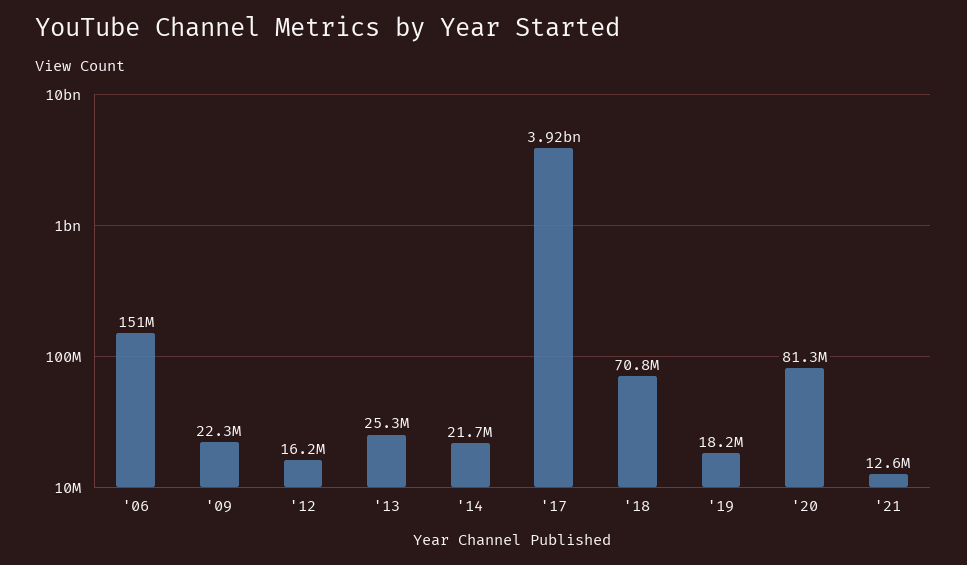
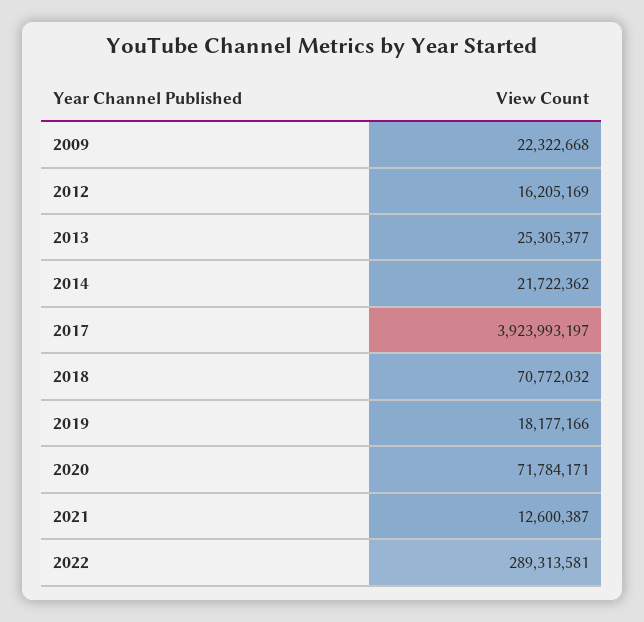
'06: 151000000 -> none
'20: 81300000 -> 71784171
2022: none -> 289313581

